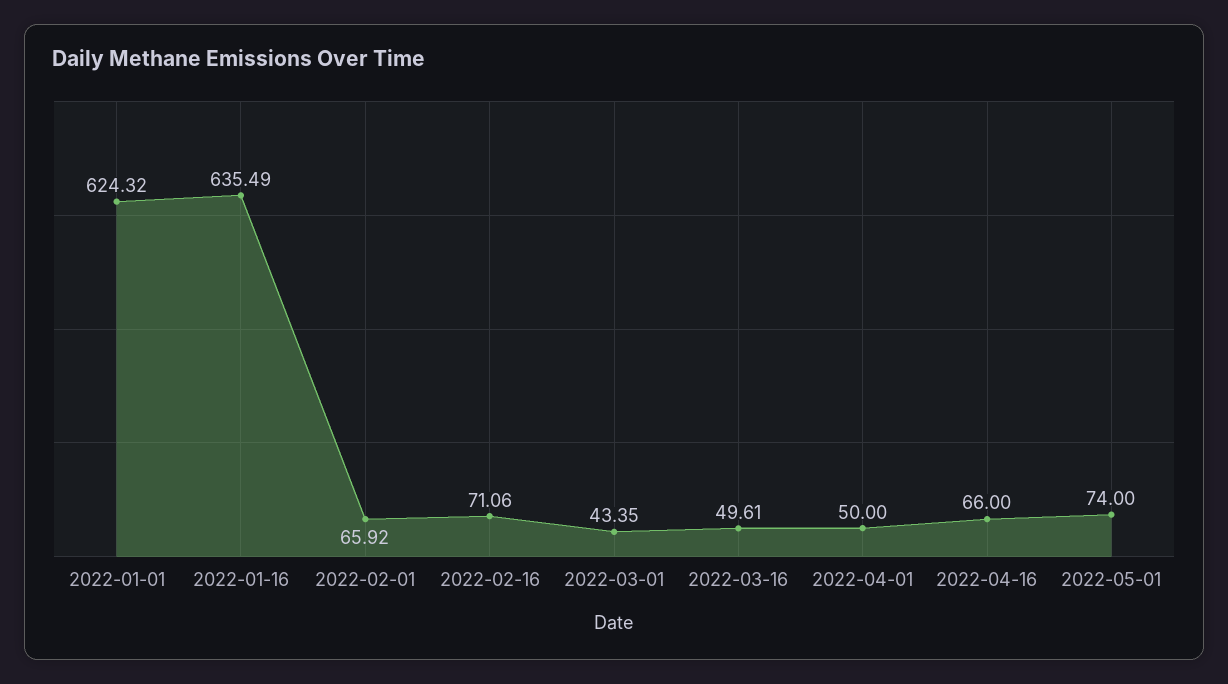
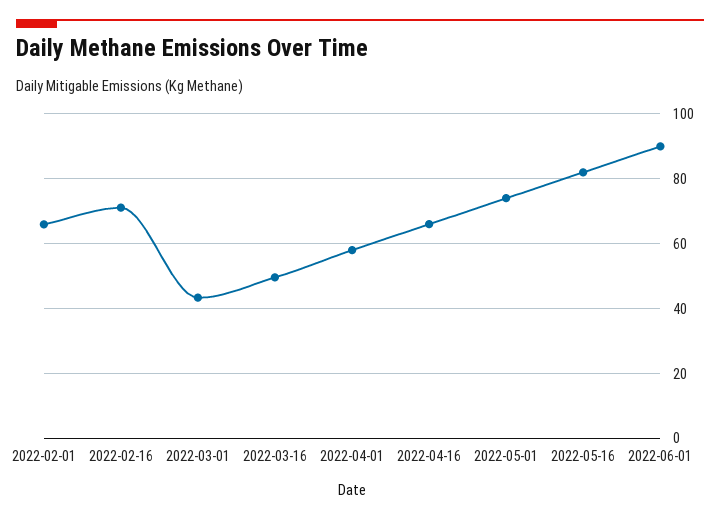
2022-01-01: 624.32 -> none
2022-01-16: 635.49 -> none
2022-04-01: 50 -> 58
2022-05-16: none -> 82
2022-06-01: none -> 90

